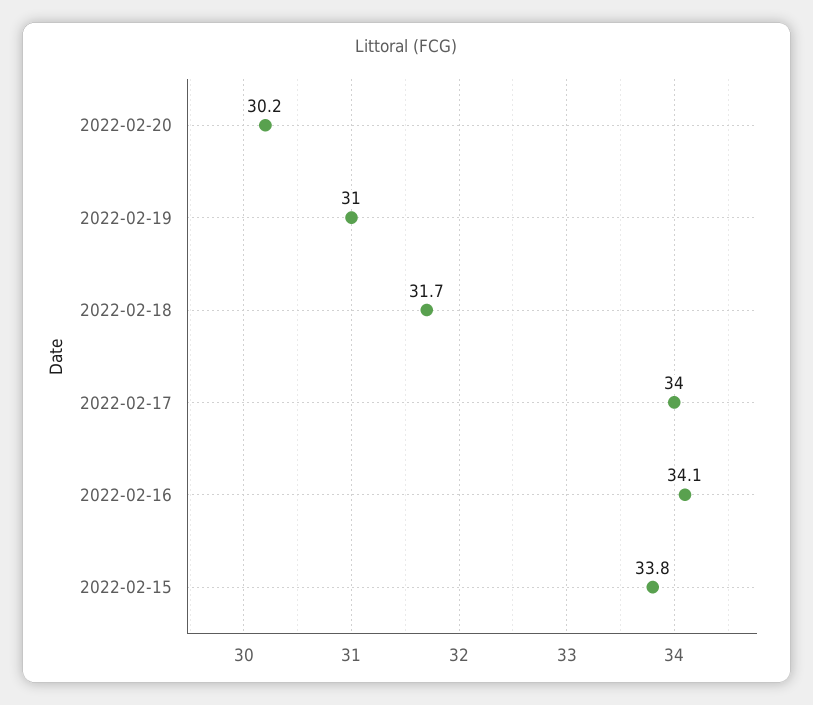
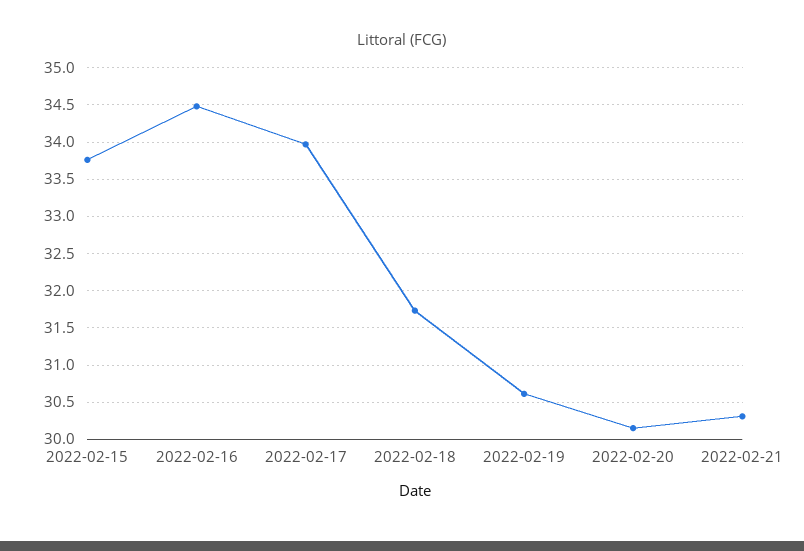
2022-02-19: 31 -> 30.6
2022-02-16: 34.1 -> 34.5
2022-02-21: none -> 30.3

